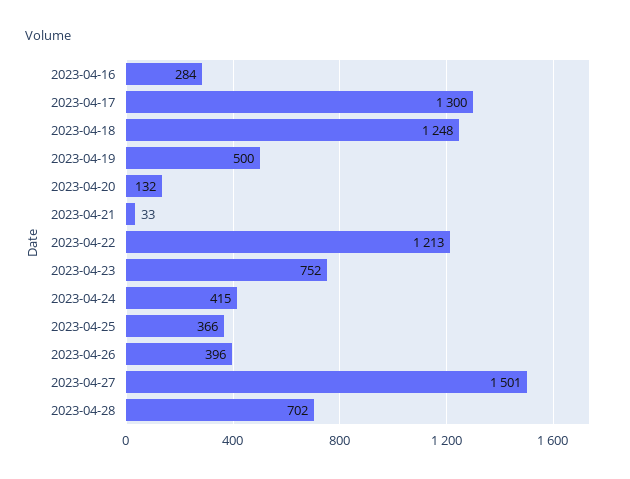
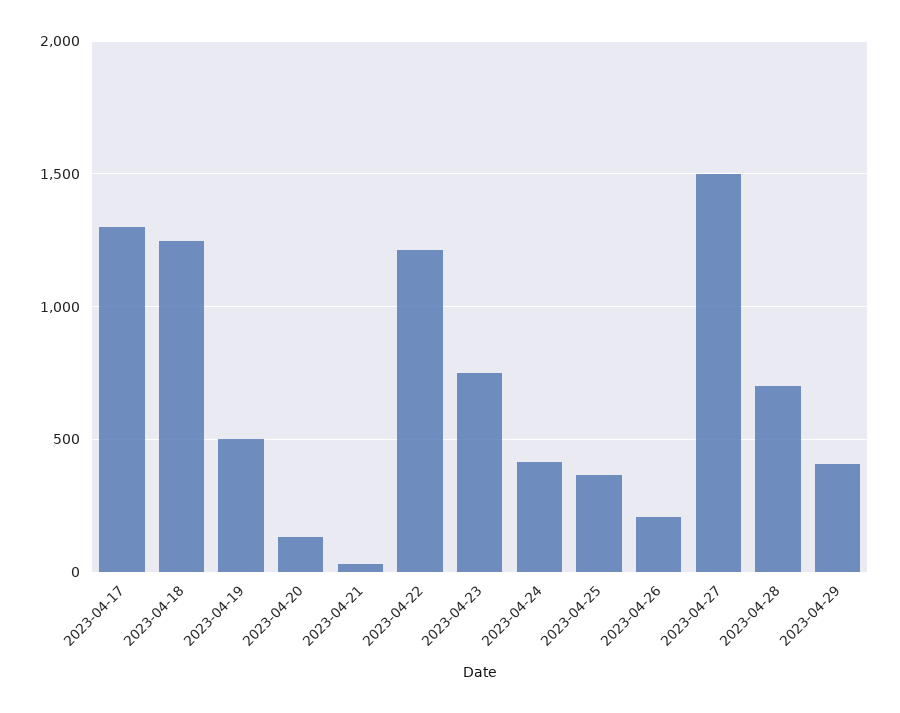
2023-04-16: 284 -> none
2023-04-26: 396 -> 200
2023-04-29: none -> 400

